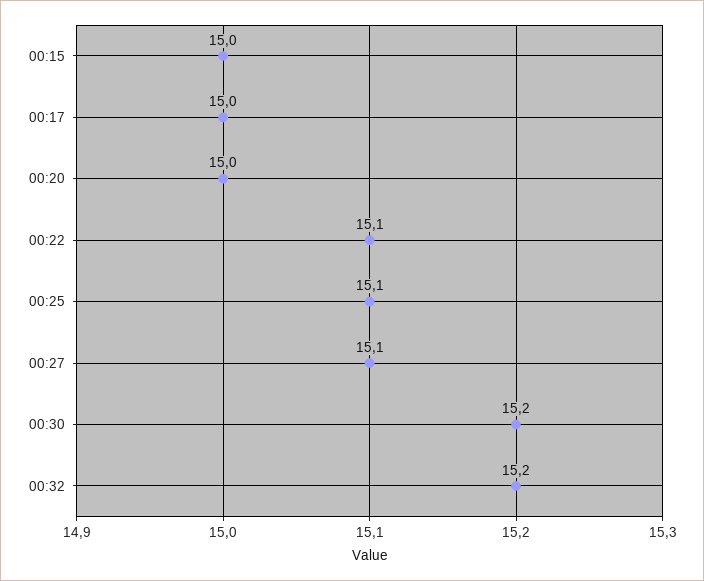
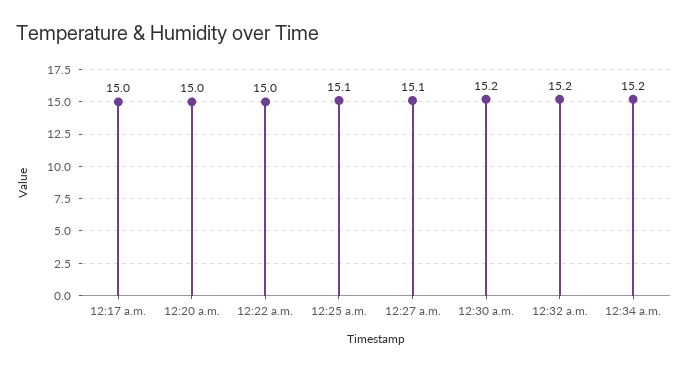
00:15: 15 -> none
00:22: 15.1 -> 15
12:34 a.m.: none -> 15.2

